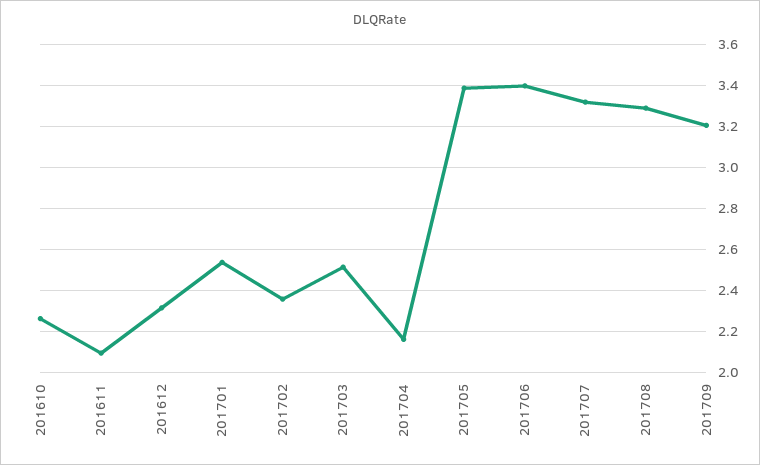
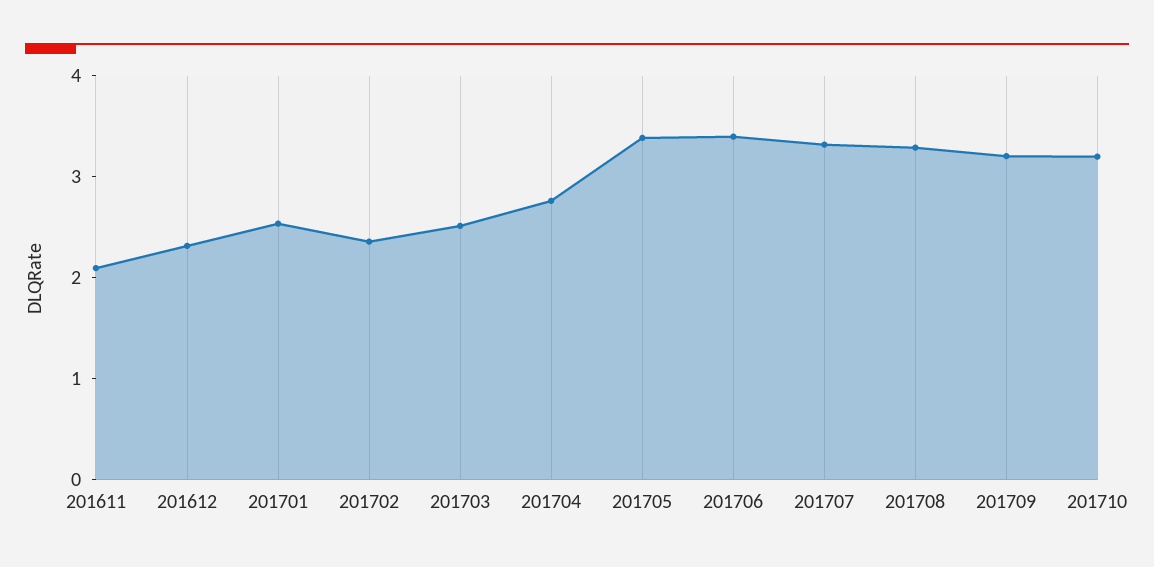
201610: 2.25 -> none
201704: 2.15 -> 2.8
201710: none -> 3.2

